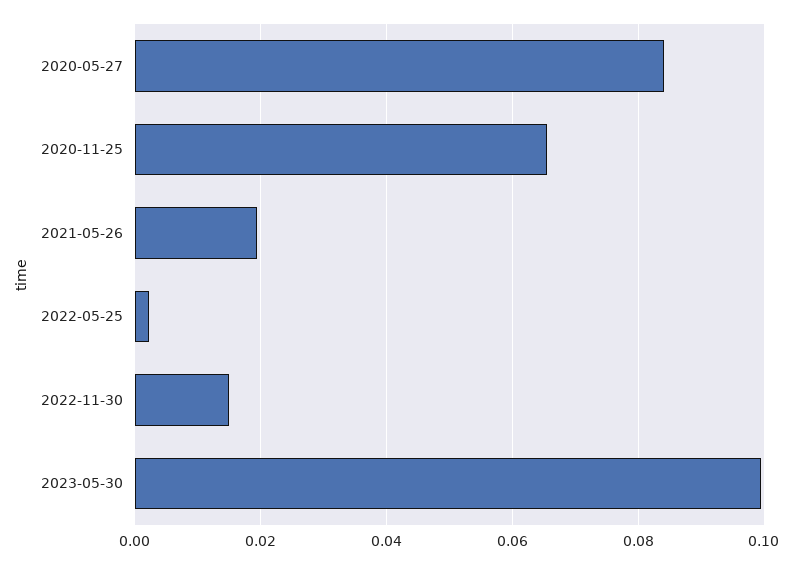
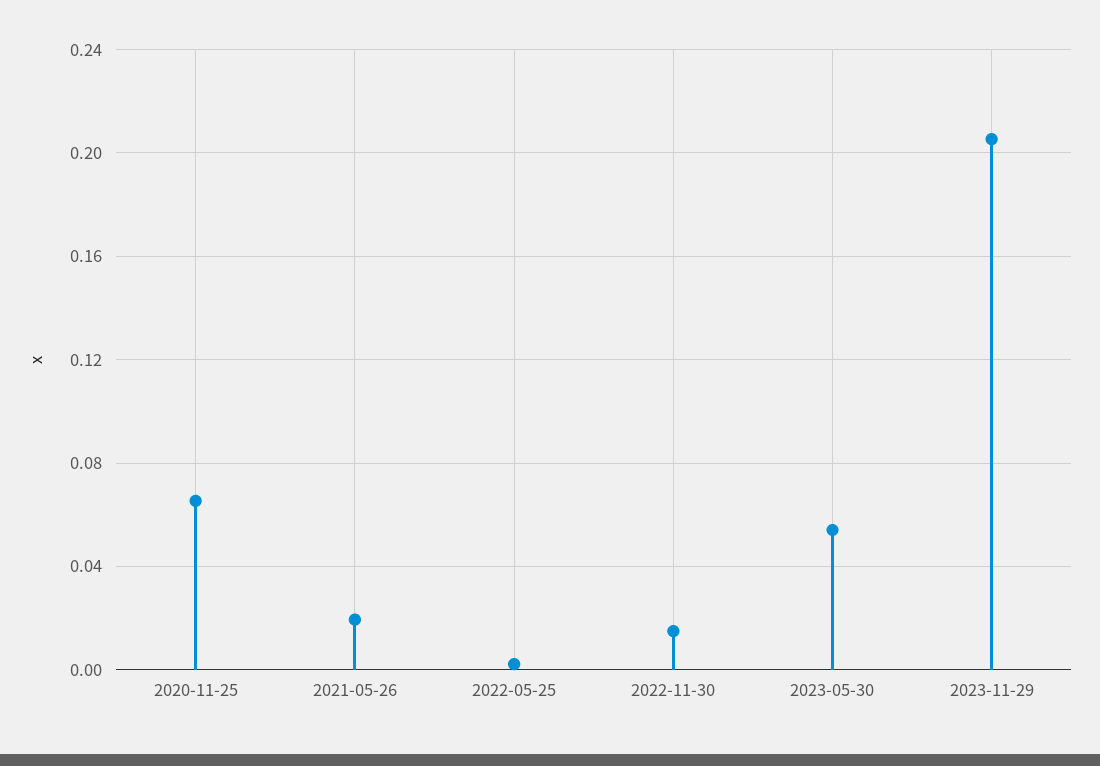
2020-05-27: 0.084 -> none
2023-05-30: 0.1 -> 0.055
2023-11-29: none -> 0.205

